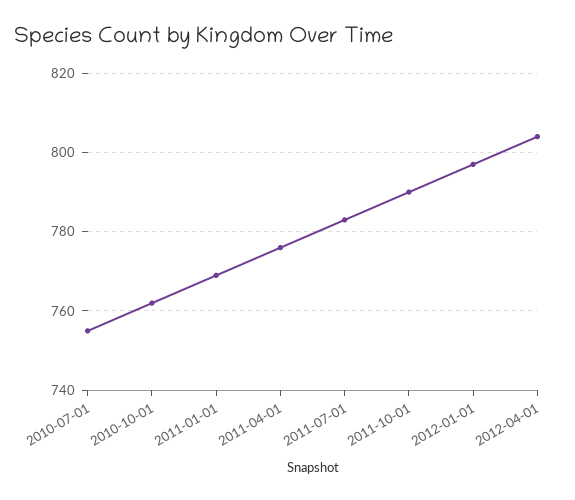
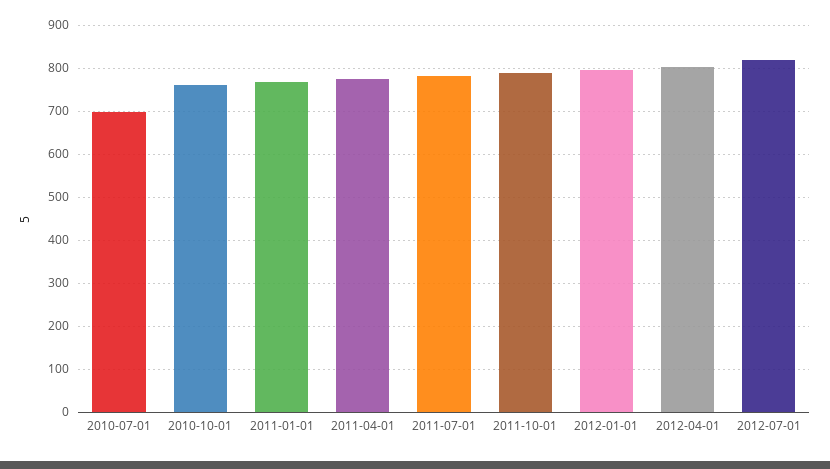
2010-07-01: 755 -> 700
2012-07-01: none -> 820

